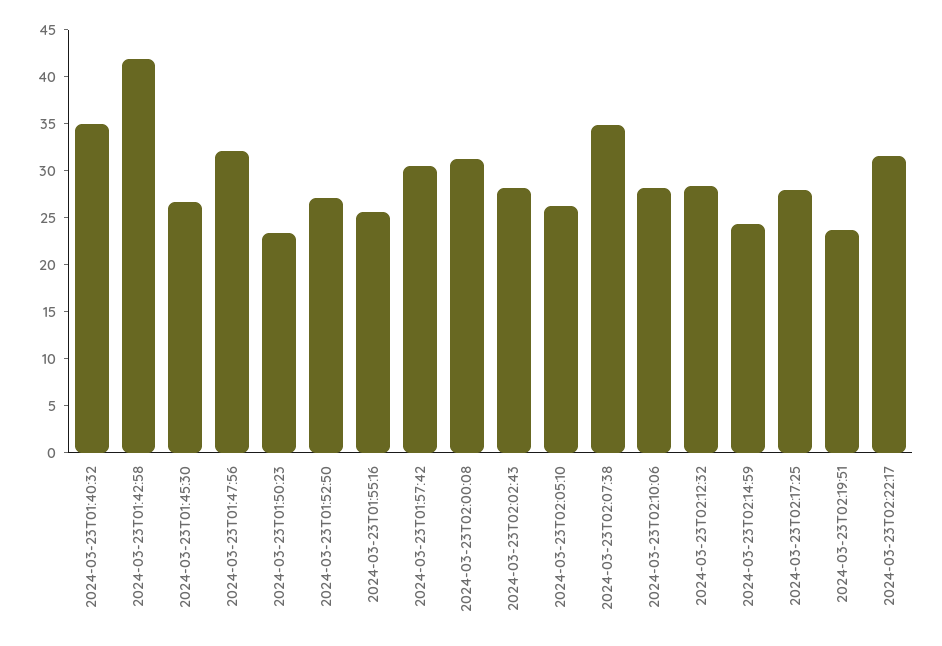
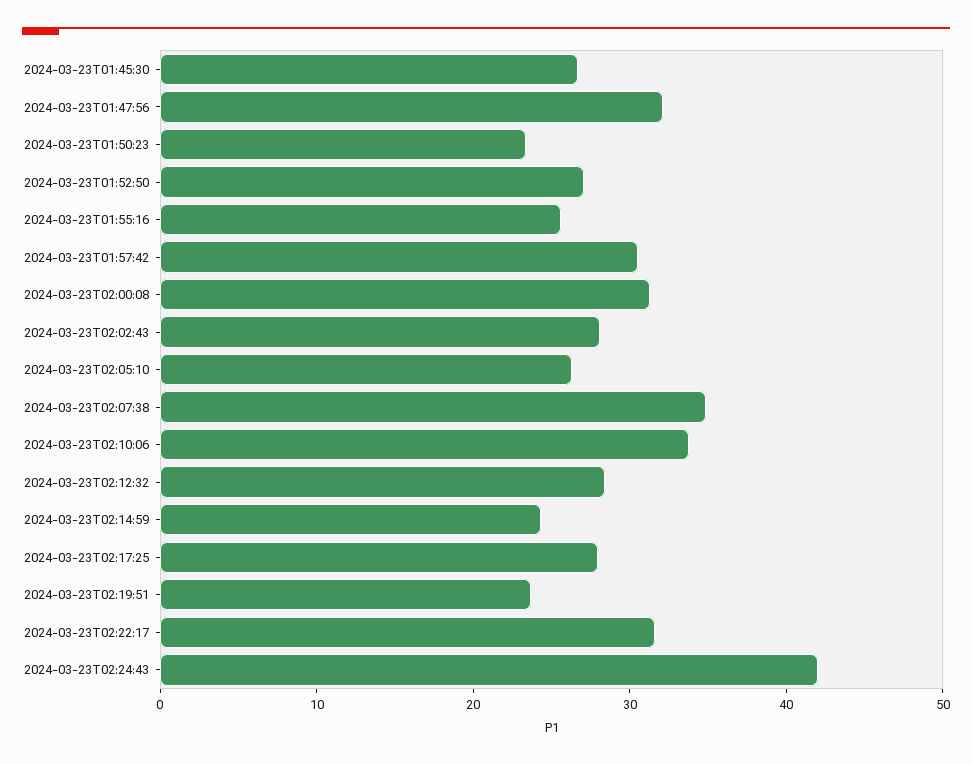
2024-03-23T01:40:32: 35 -> none
2024-03-23T01:42:58: 42 -> none
2024-03-23T02:10:06: 28 -> 34
2024-03-23T02:24:43: none -> 42

